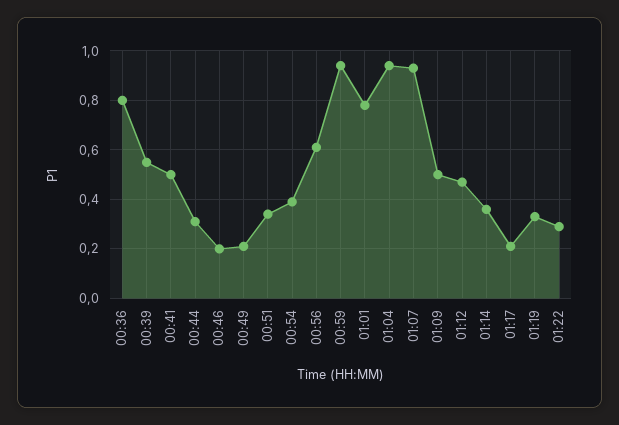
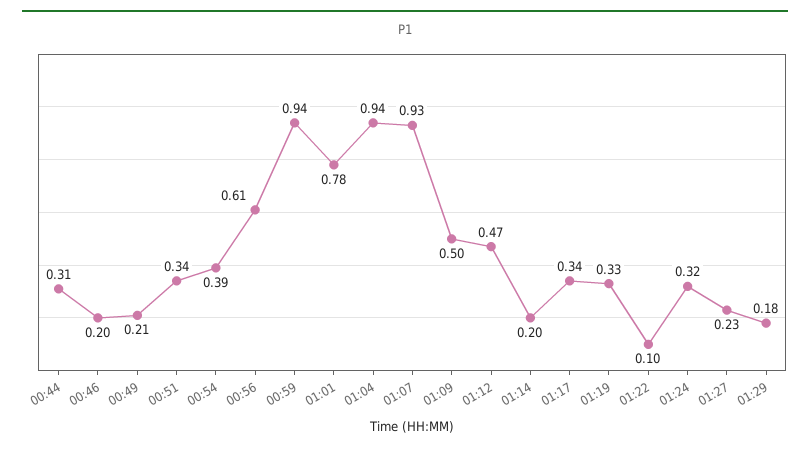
00:36: 0.8 -> none
00:39: 0.55 -> none
00:41: 0.5 -> none
01:14: 0.35 -> 0.2
01:17: 0.2 -> 0.34
01:22: 0.3 -> 0.1
01:24: none -> 0.32
01:27: none -> 0.23
01:29: none -> 0.18

